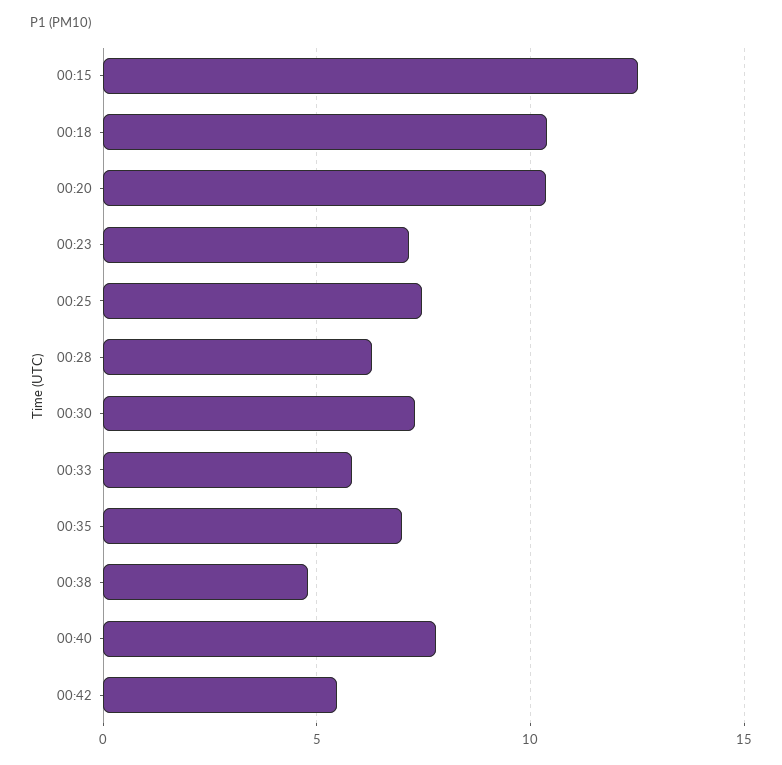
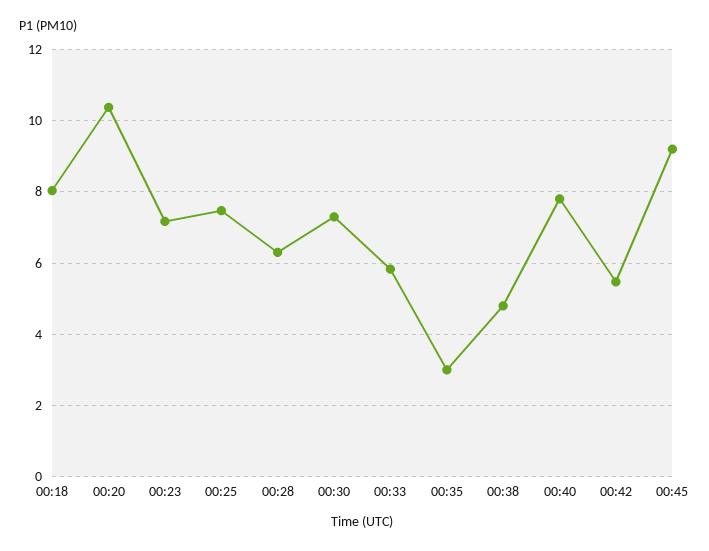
00:15: 12.5 -> none
00:18: 10.5 -> 8
00:35: 7 -> 3
00:45: none -> 9.2

